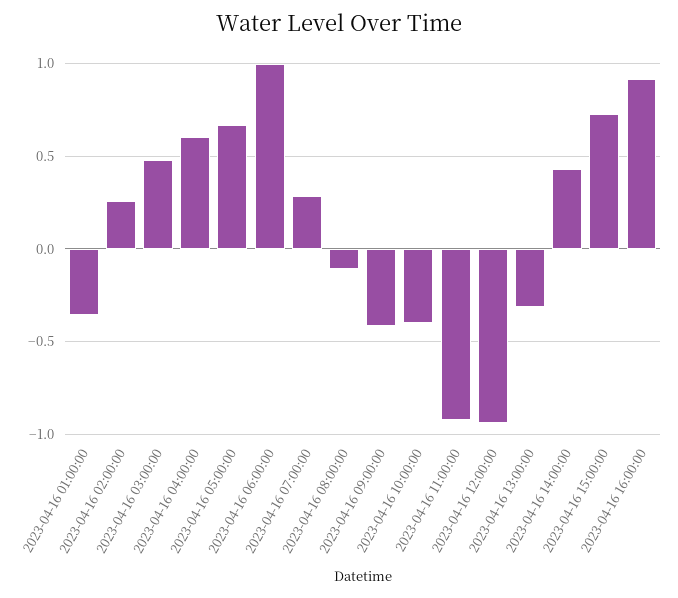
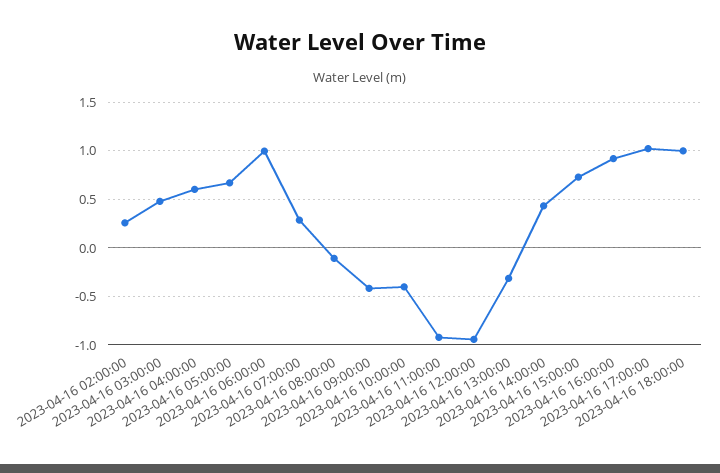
2023-04-16 01:00:00: -0.35 -> none
2023-04-16 17:00:00: none -> 1
2023-04-16 18:00:00: none -> 1

